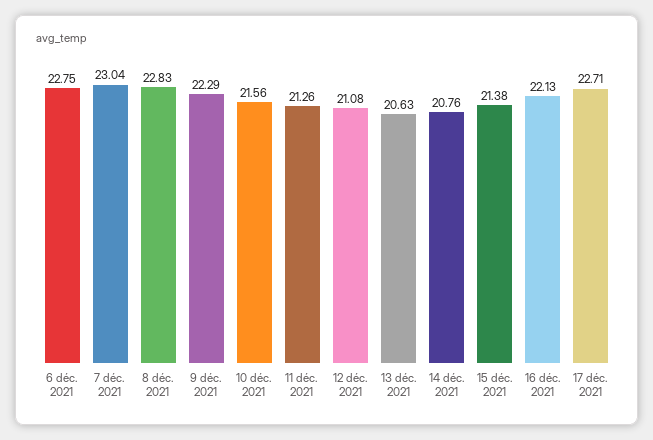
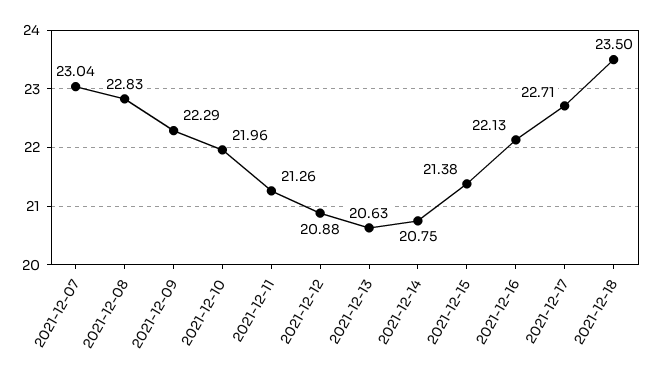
6 déc. 2021: 22.75 -> none
10 déc. 2021: 21.56 -> 21.96
12 déc. 2021: 21.08 -> 20.88
14 déc. 2021: 20.76 -> 20.75
2021-12-18: none -> 23.5

